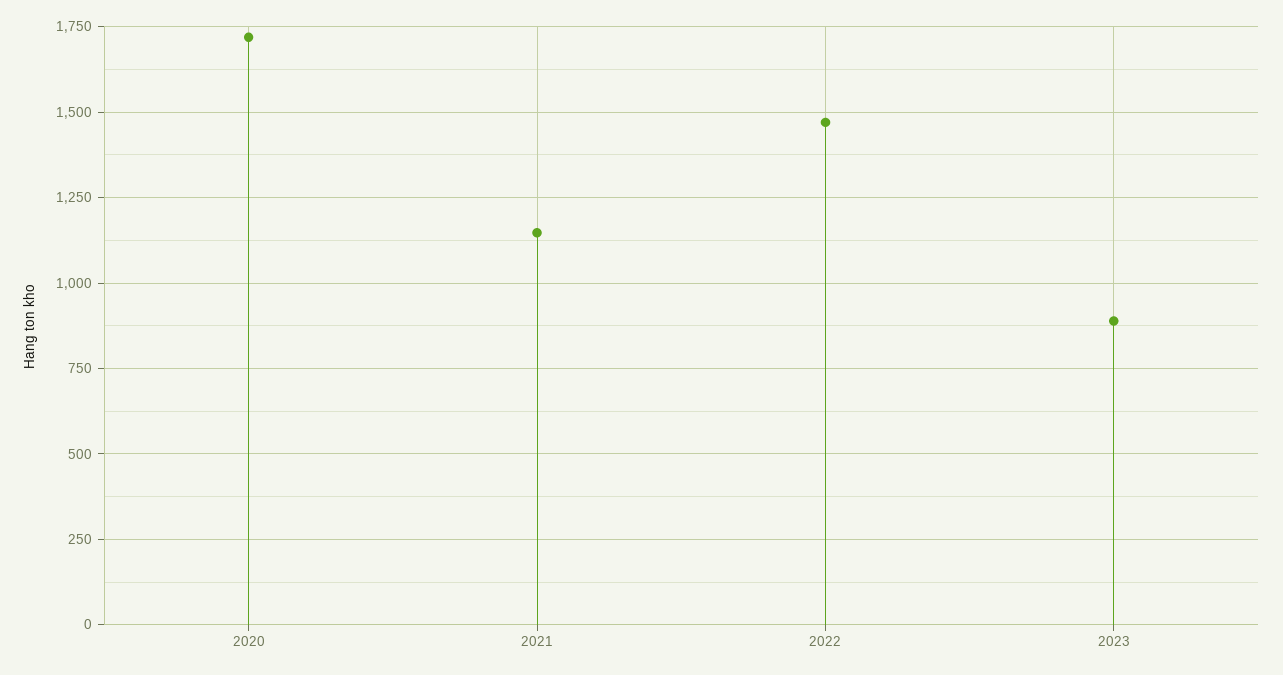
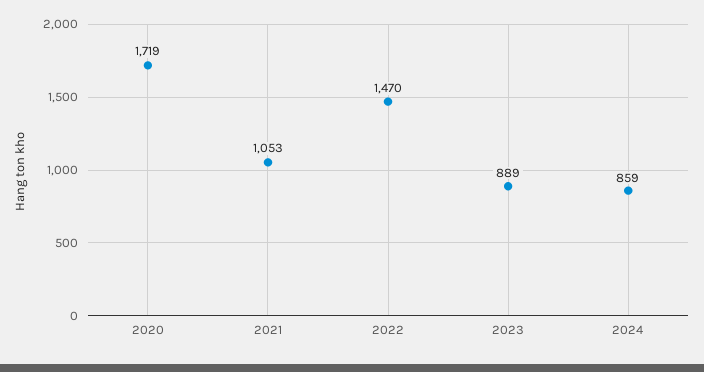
2021: 1150 -> 1053
2024: none -> 859

